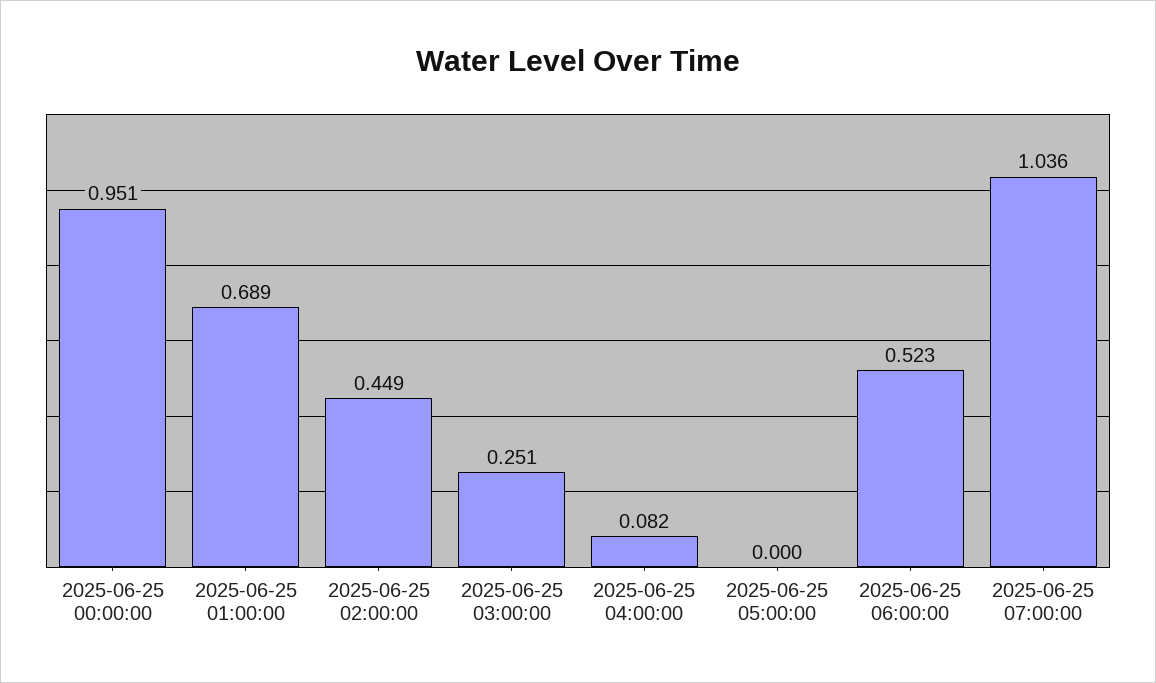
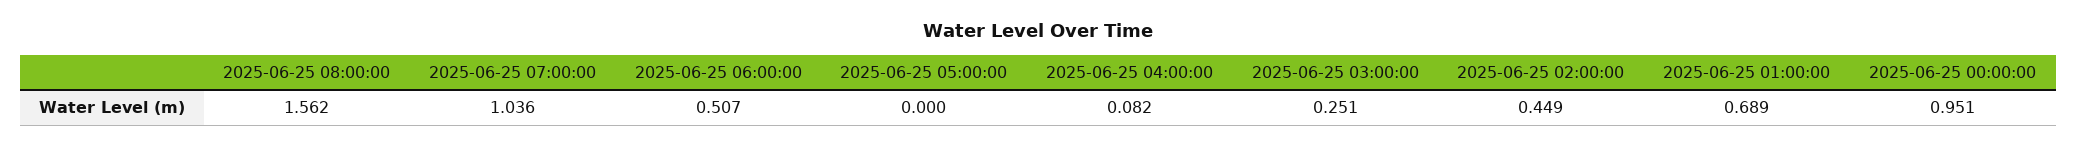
2025-06-25 06:00:00: 0.523 -> 0.507
2025-06-25 08:00:00: none -> 1.562

